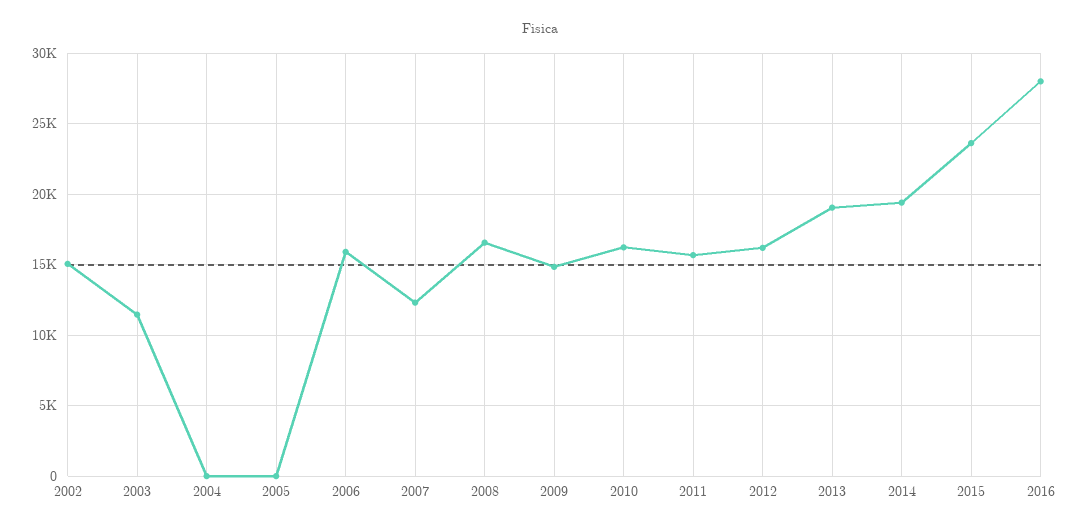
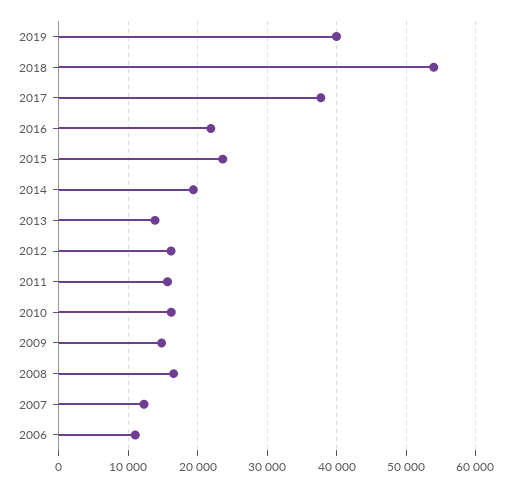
2002: 15000 -> none
2003: 11500 -> none
2004: 0 -> none
2005: 0 -> none
2006: 16000 -> 11000
2013: 19000 -> 14000
2016: 28000 -> 22000
2019: none -> 40000
2018: none -> 54000
2017: none -> 38000

